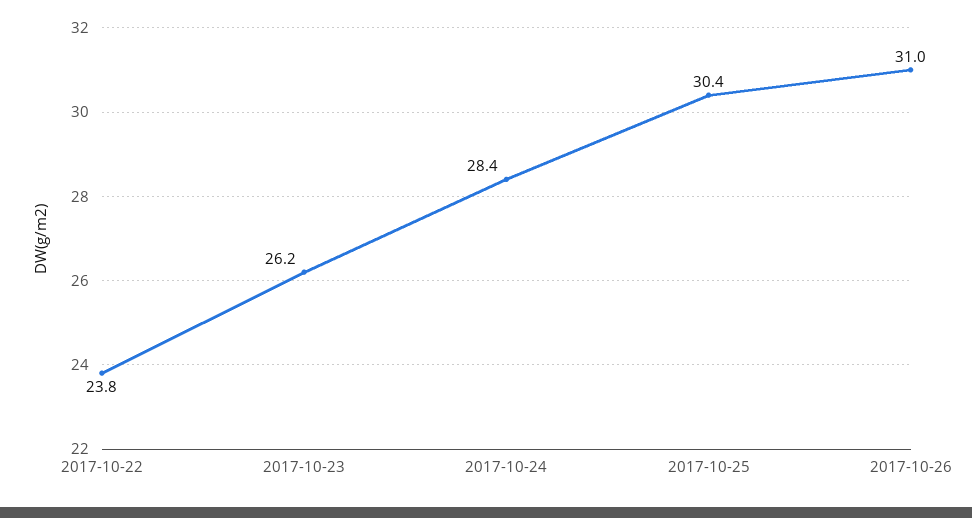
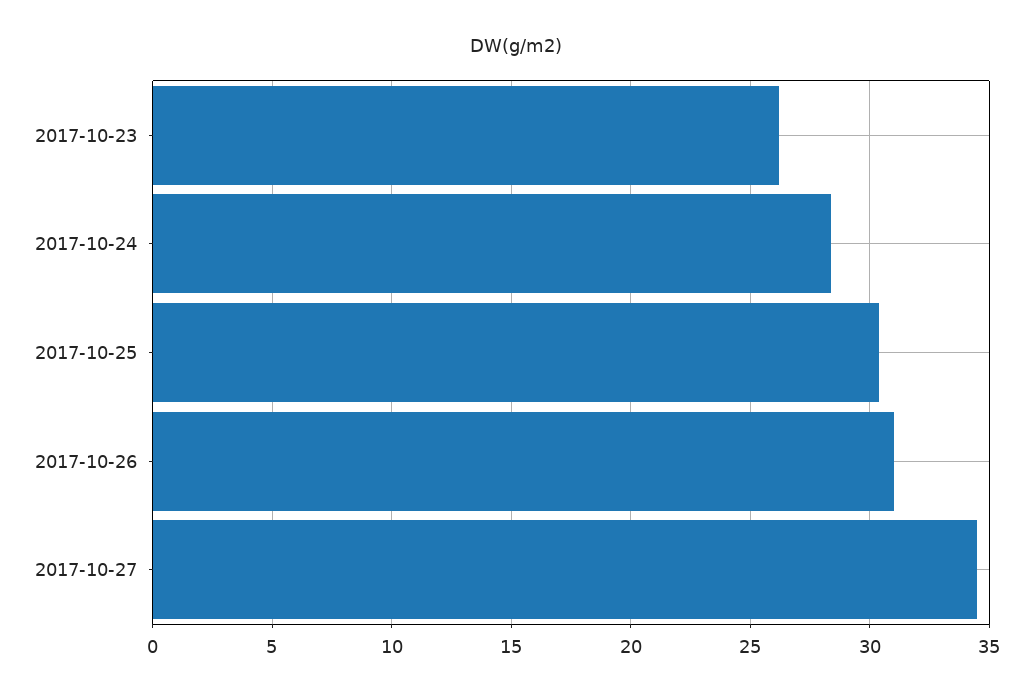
2017-10-22: 23.8 -> none
2017-10-27: none -> 34.5

